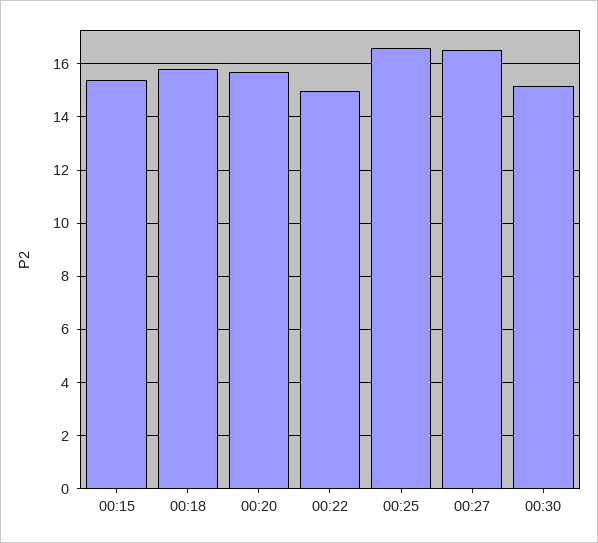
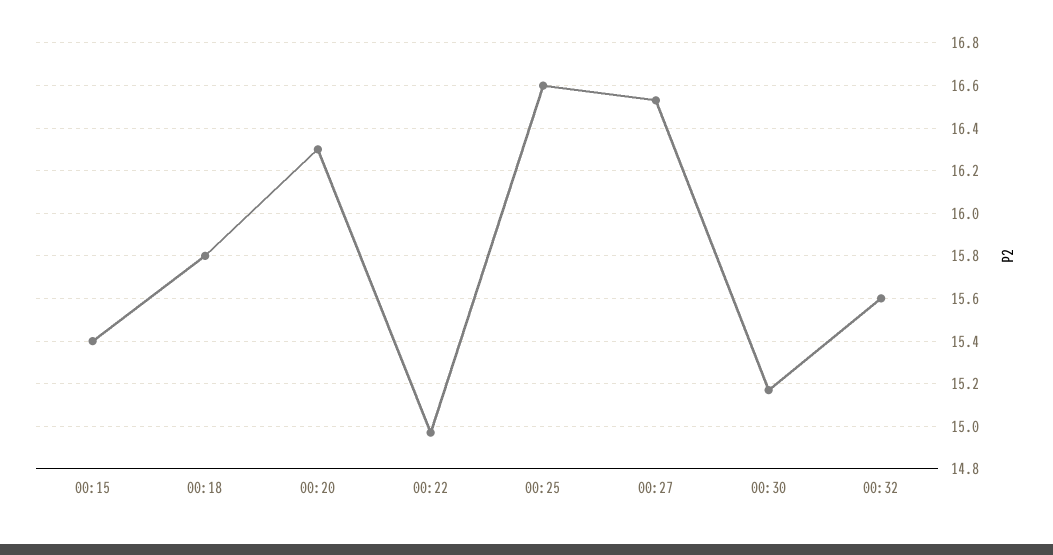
00:20: 15.75 -> 16.3
00:32: none -> 15.6

